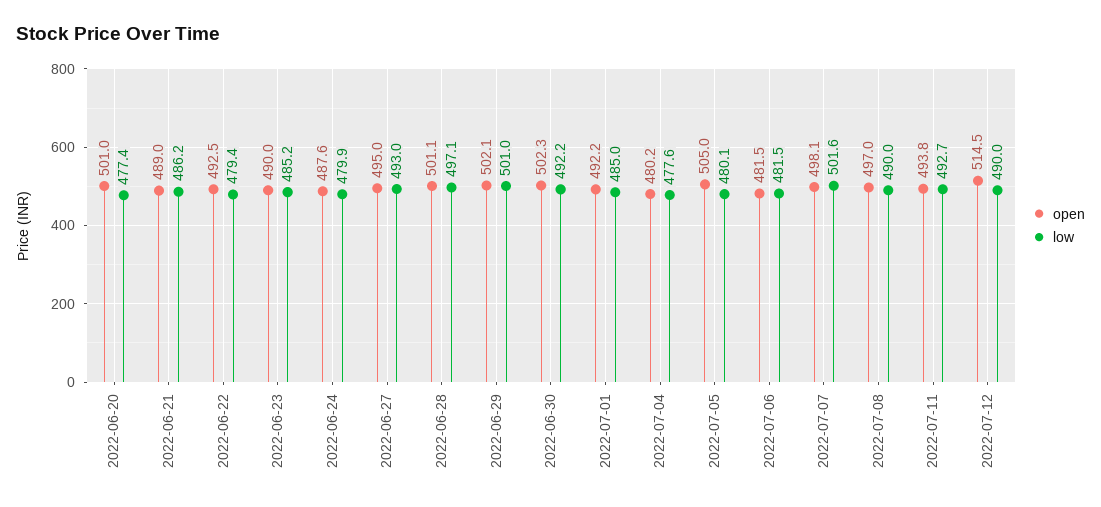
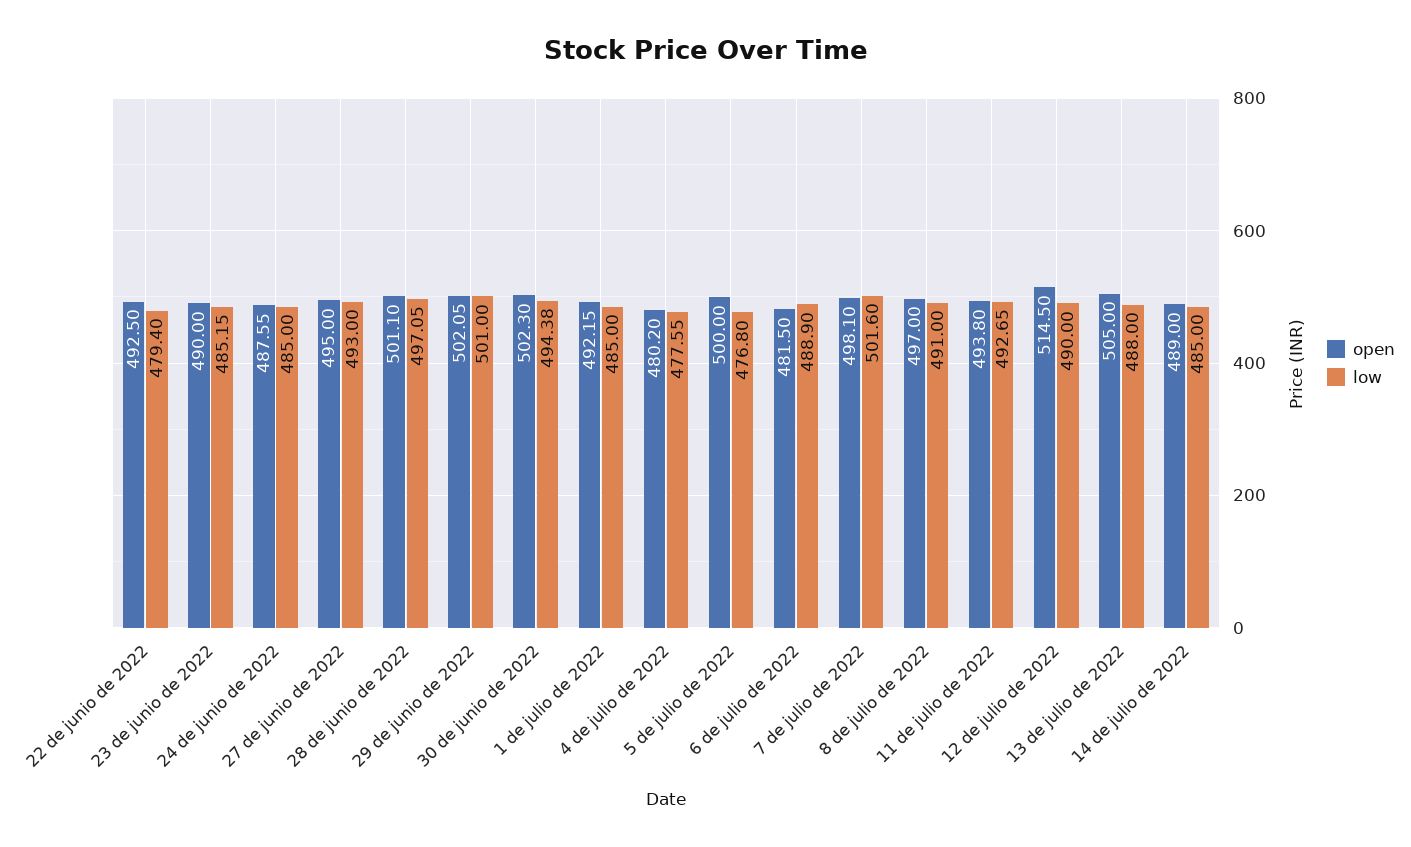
open, 2022-06-20: 501 -> none
low, 2022-06-20: 477.4 -> none
open, 2022-06-21: 489 -> none
low, 2022-06-21: 486.2 -> none
low, 2022-06-24: 479.9 -> 485
low, 2022-06-30: 492.2 -> 494.38
open, 2022-07-05: 505 -> 500
low, 2022-07-05: 480.1 -> 476.8
low, 2022-07-06: 481.5 -> 488.9
low, 2022-07-08: 490 -> 491
open, 13 de julio de 2022: none -> 505
low, 13 de julio de 2022: none -> 488
open, 14 de julio de 2022: none -> 489
low, 14 de julio de 2022: none -> 485

